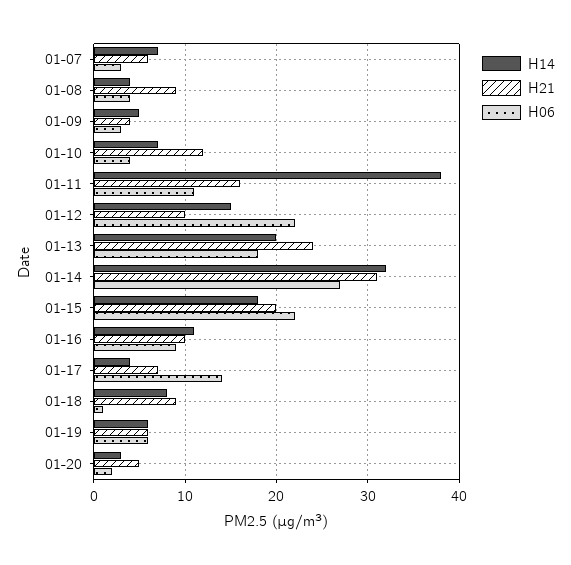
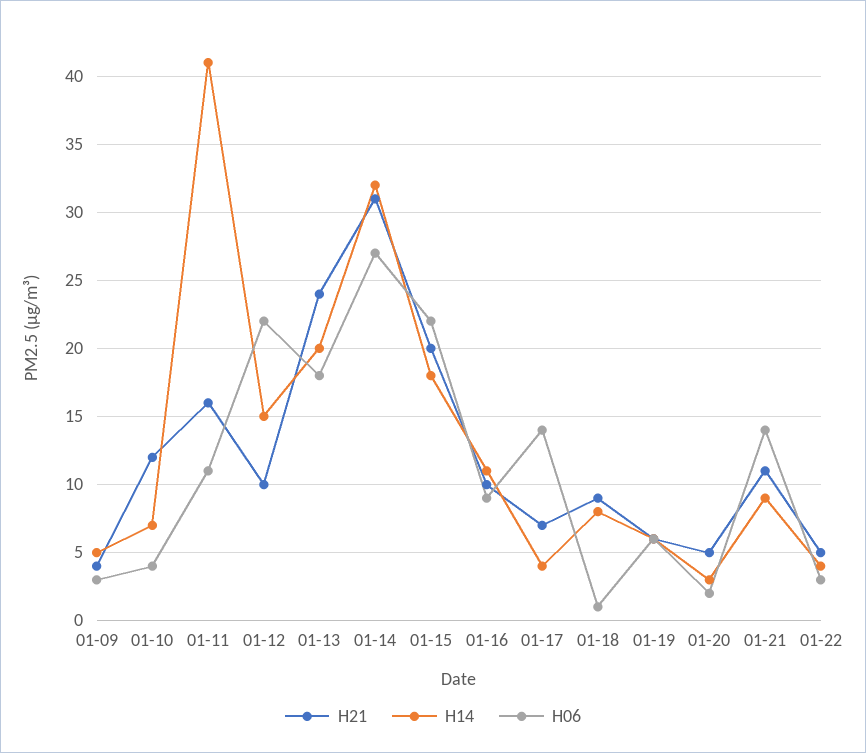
H14, 01-07: 7 -> none
H21, 01-07: 6 -> none
H06, 01-07: 3 -> none
H14, 01-08: 4 -> none
H21, 01-08: 9 -> none
H06, 01-08: 4 -> none
H14, 01-11: 38 -> 41
H21, 01-21: none -> 11
H14, 01-21: none -> 9
H06, 01-21: none -> 14
H21, 01-22: none -> 5
H14, 01-22: none -> 4
H06, 01-22: none -> 3

